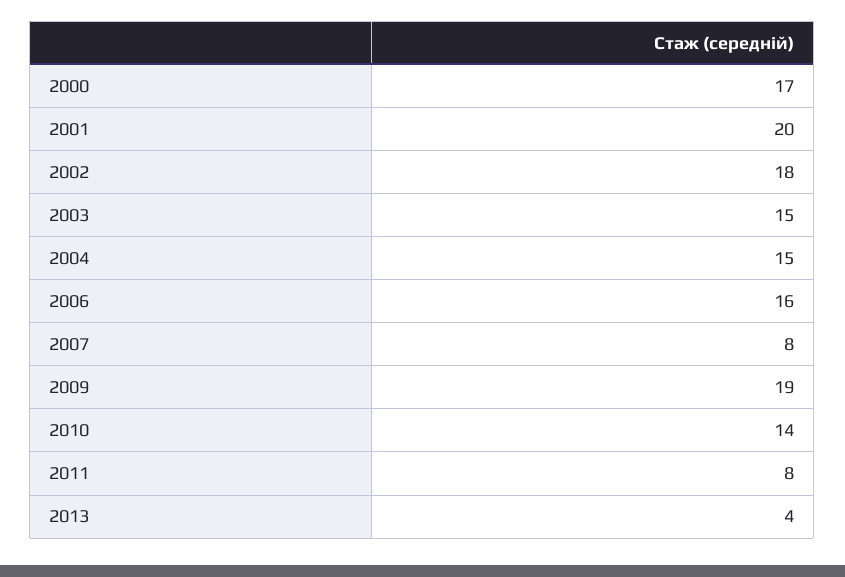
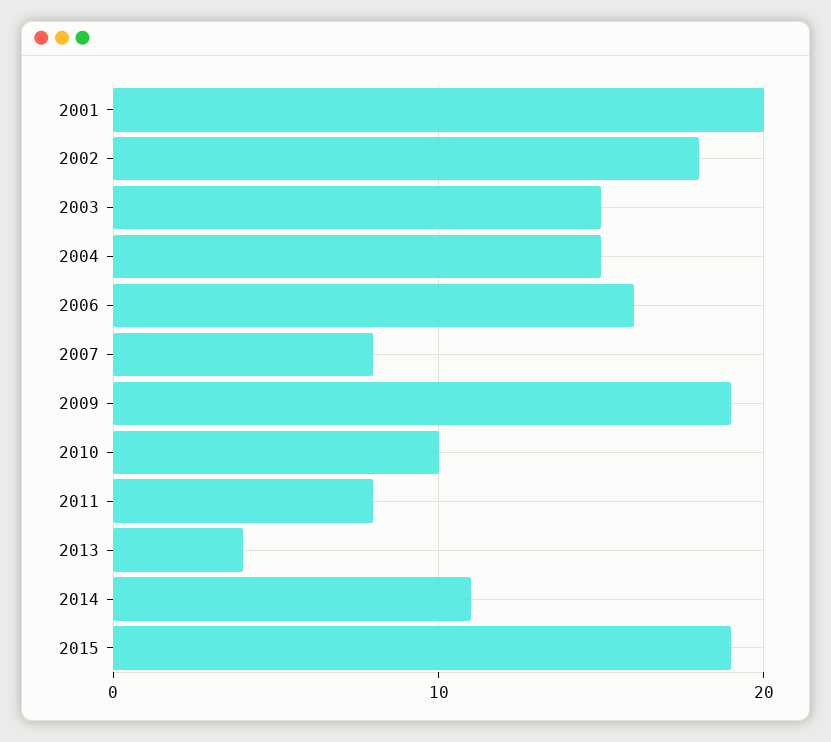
2000: 17 -> none
2010: 14 -> 10
2014: none -> 11
2015: none -> 19

